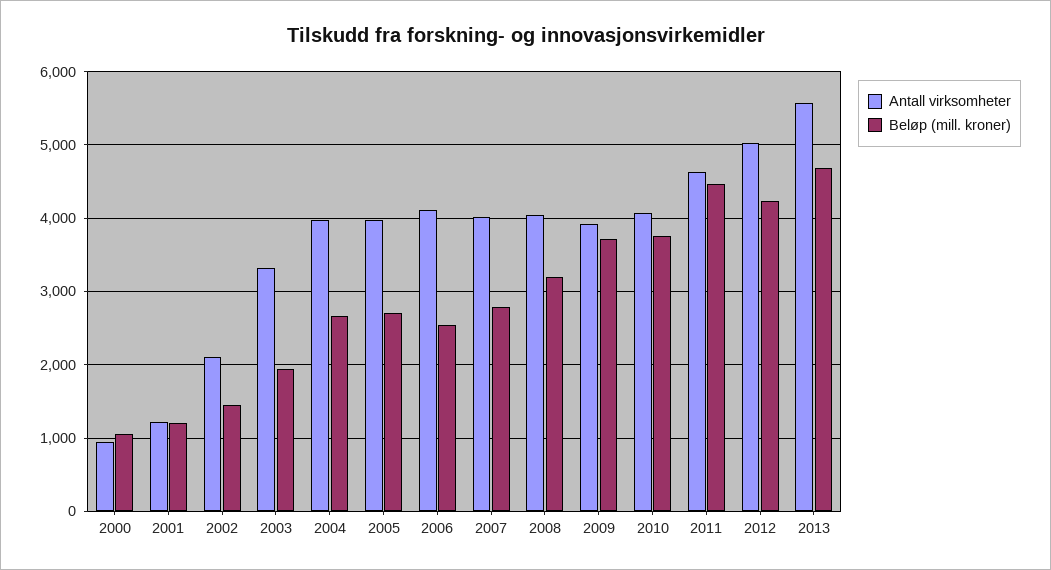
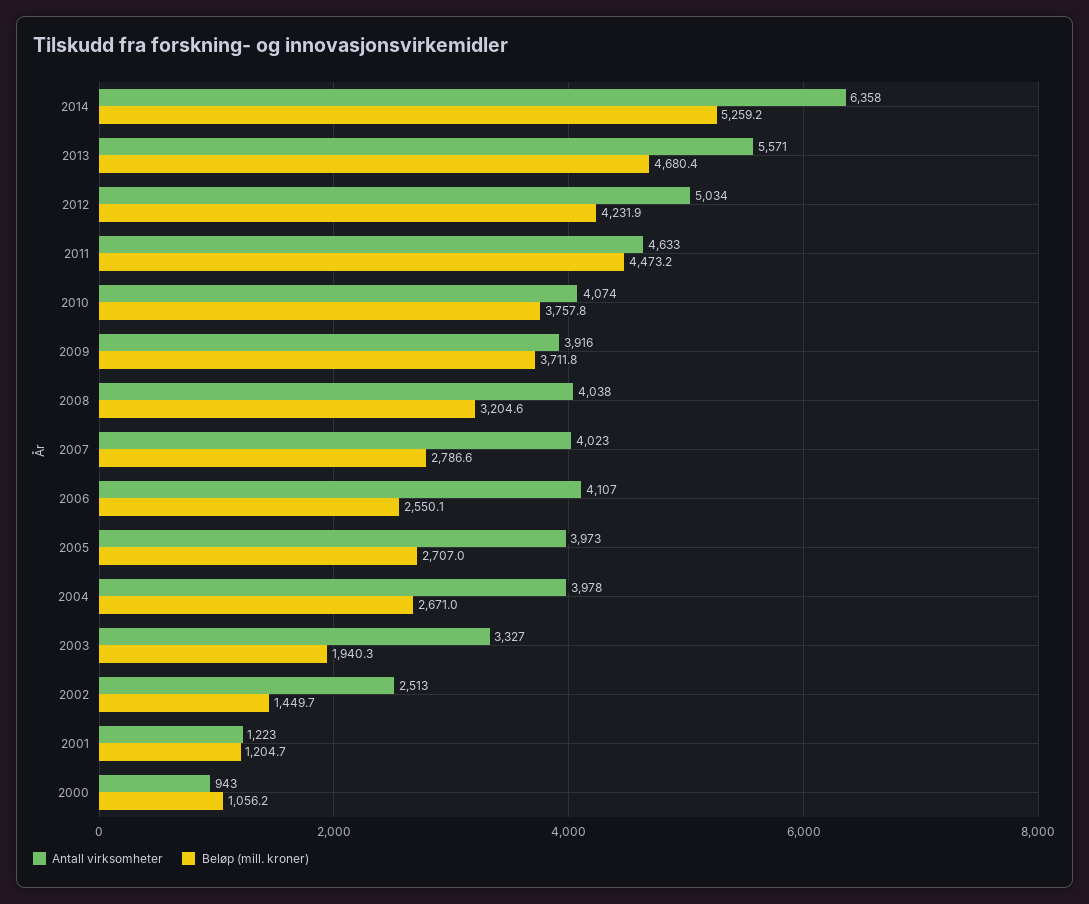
Antall virksomheter, 2002: 2100 -> 2513
Antall virksomheter, 2014: none -> 6358
Beløp (mill. kroner), 2014: none -> 5259.2

